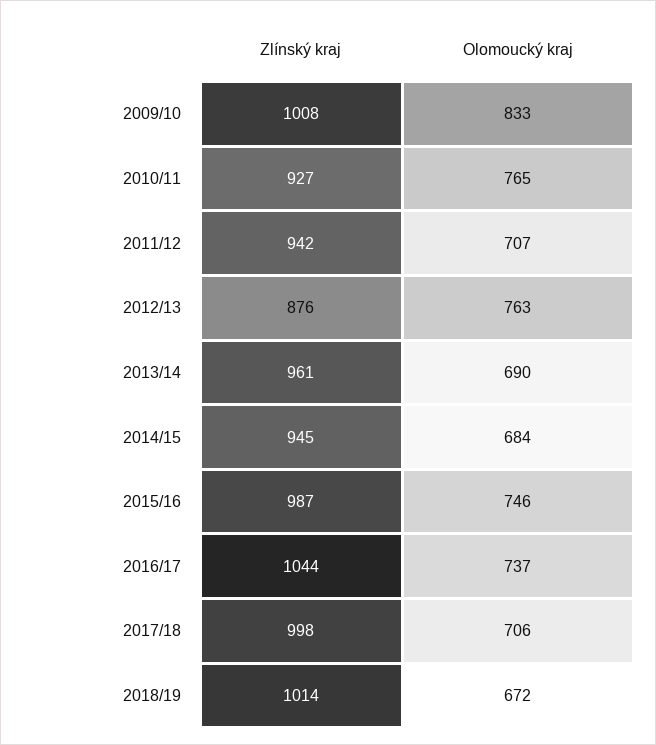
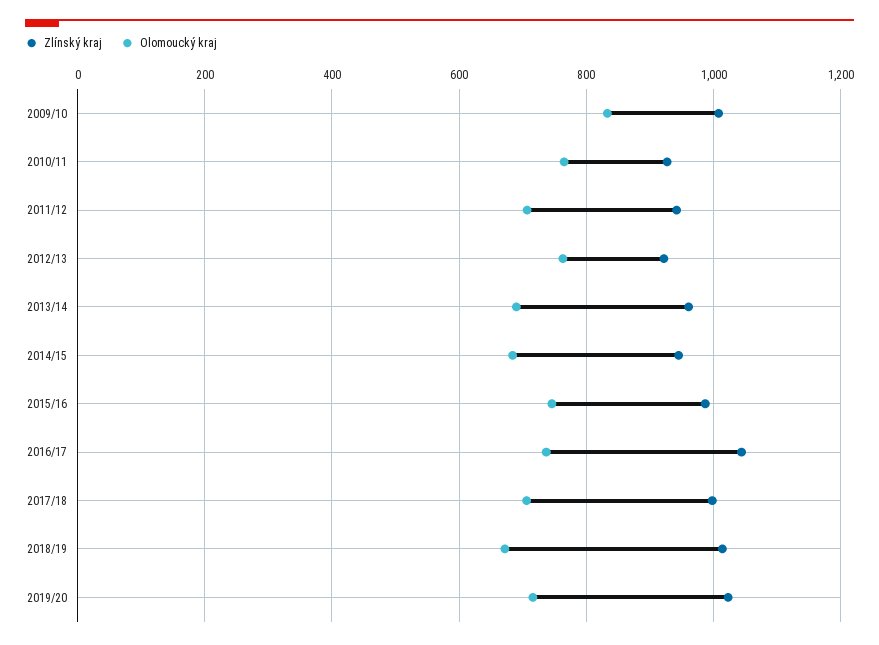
Zlínský kraj, 2012/13: 876 -> 920
Zlínský kraj, 2019/20: none -> 1020
Olomoucký kraj, 2019/20: none -> 720

